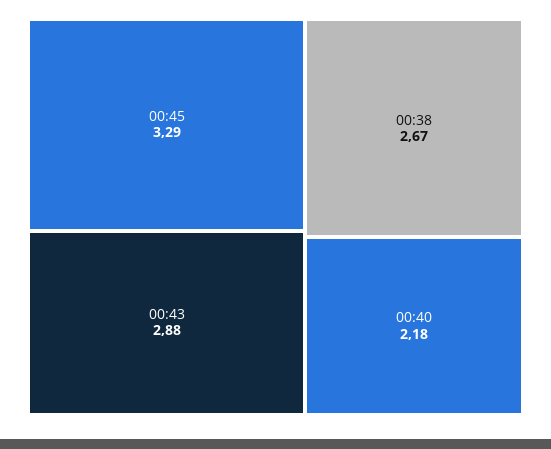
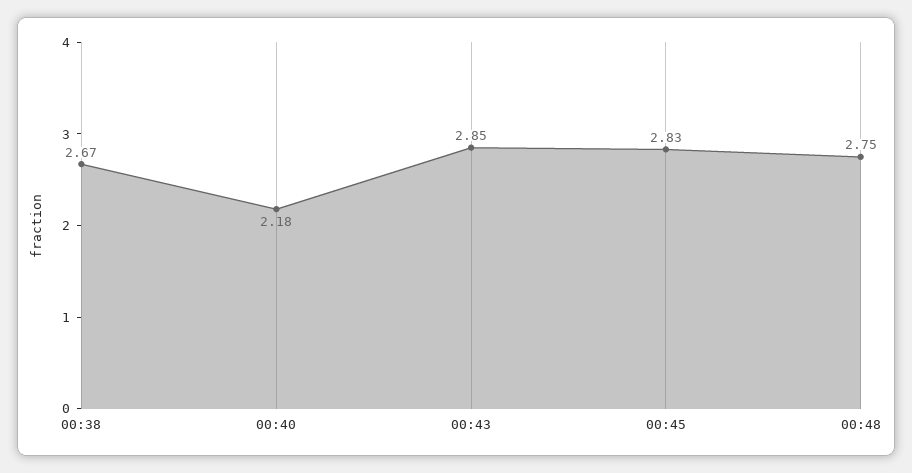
00:45: 3.29 -> 2.83
00:43: 2.88 -> 2.85
00:48: none -> 2.75

